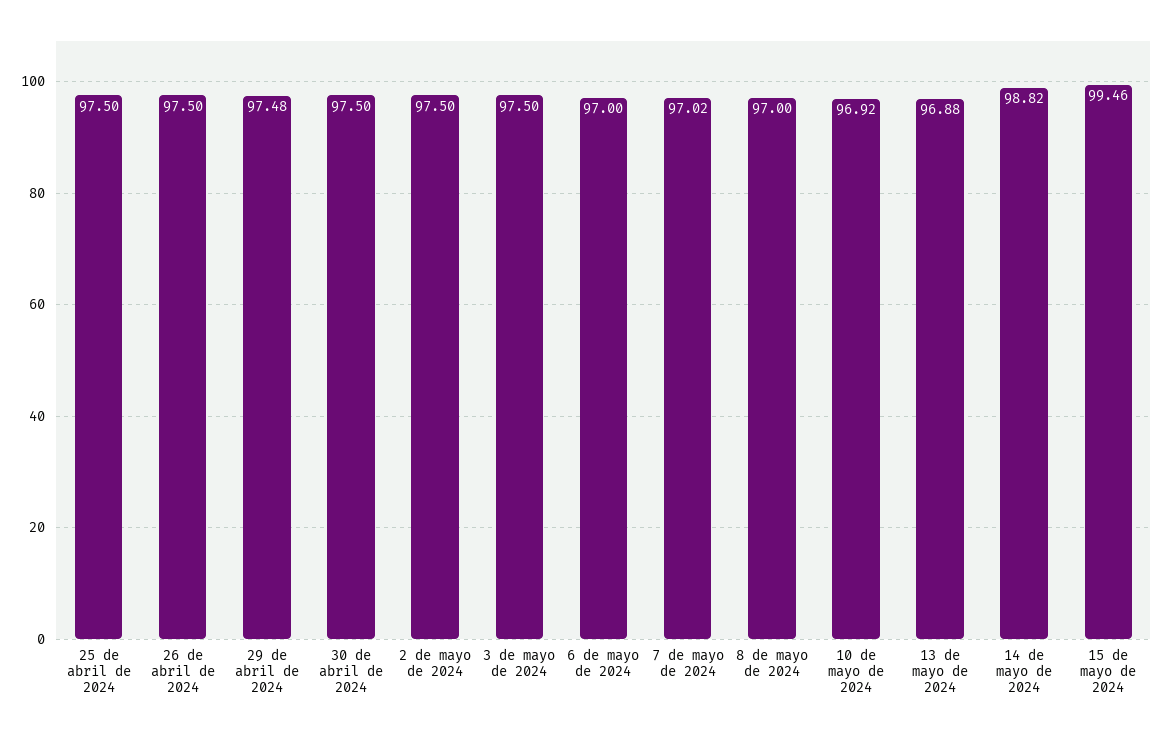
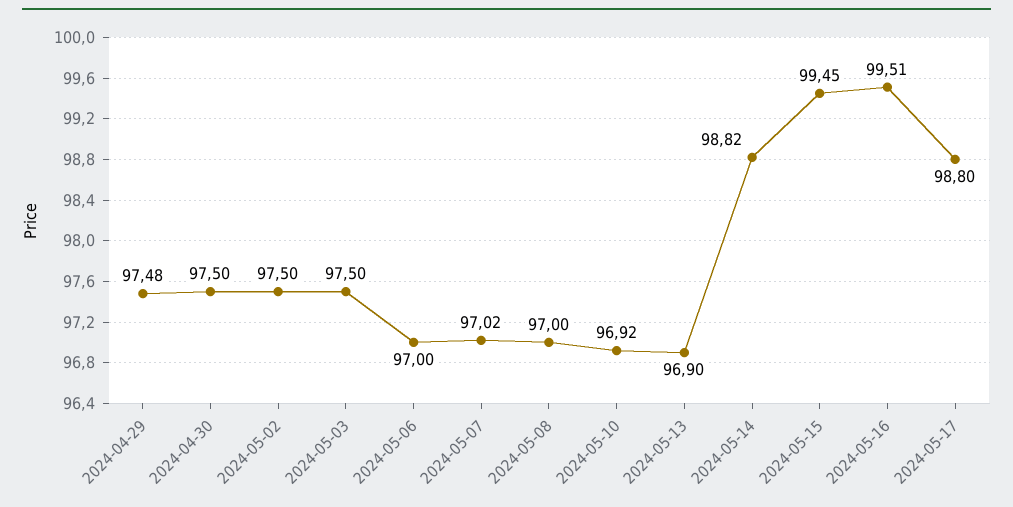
25 de abril de 2024: 97.5 -> none
26 de abril de 2024: 97.5 -> none
13 de mayo de 2024: 96.88 -> 96.9
15 de mayo de 2024: 99.46 -> 99.45
2024-05-16: none -> 99.51
2024-05-17: none -> 98.8

